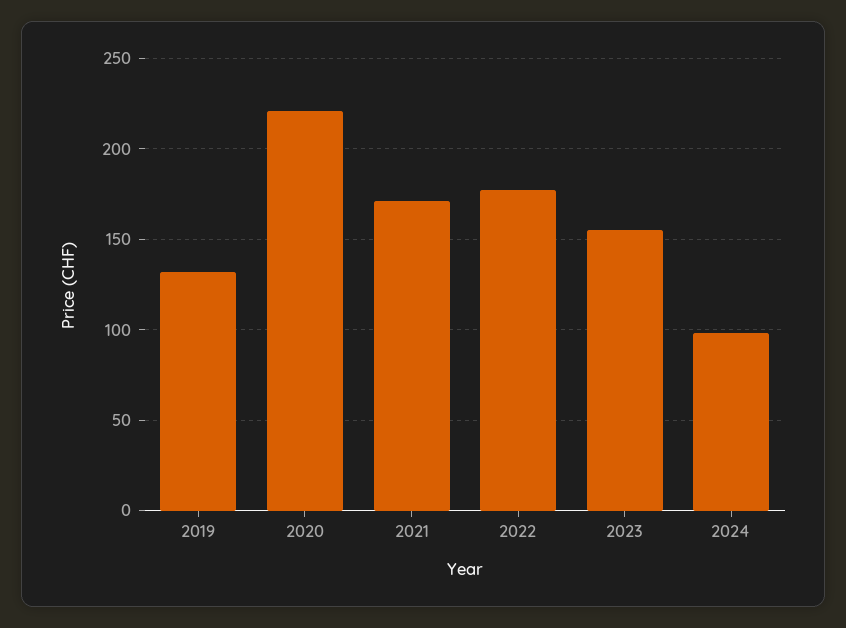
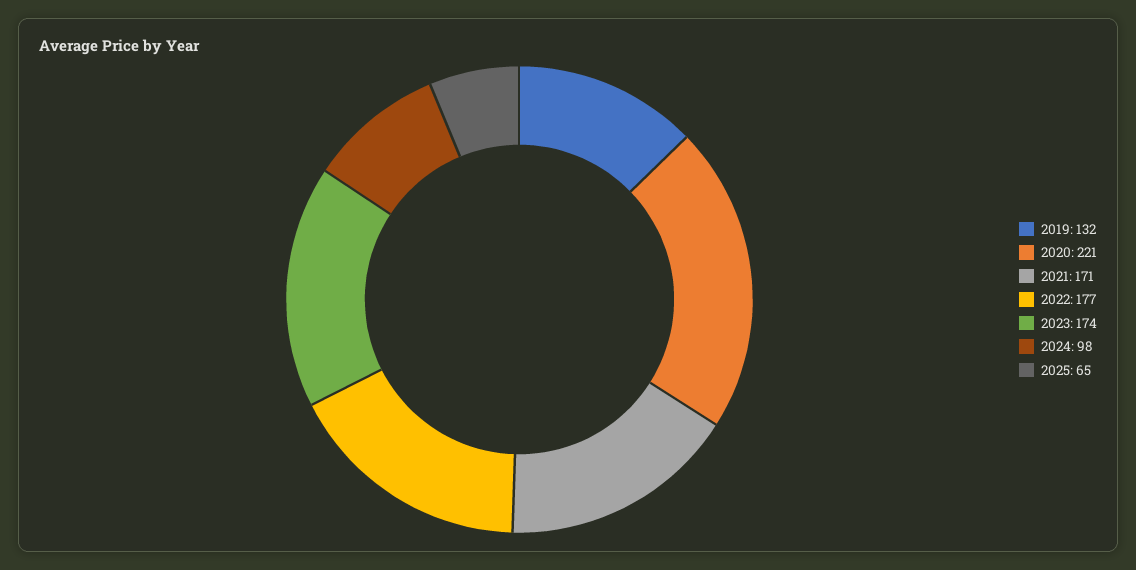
2023: 155 -> 174
2025: none -> 65

